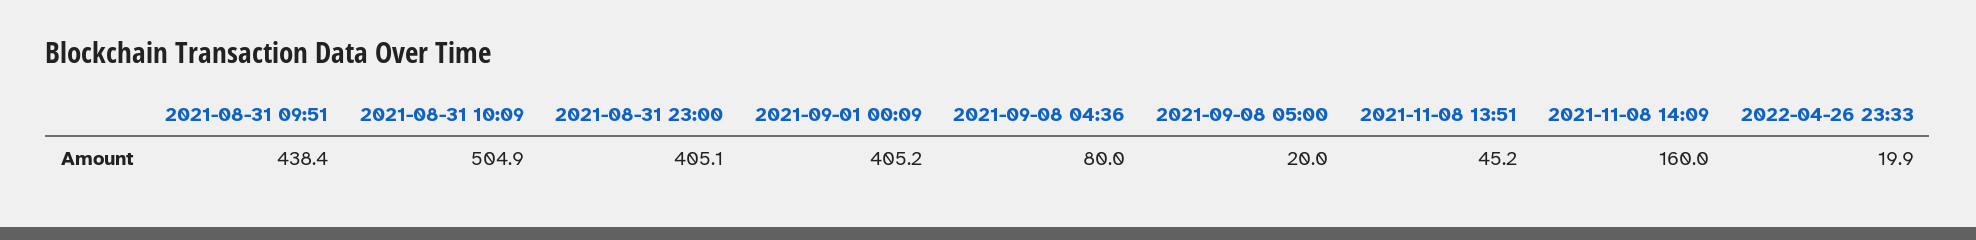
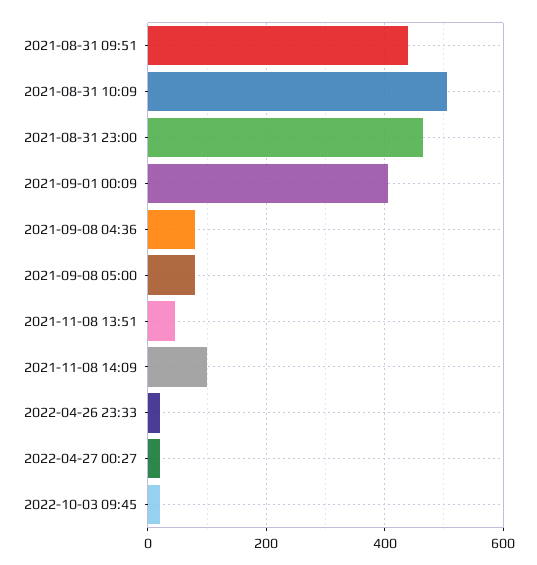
2021-08-31 23:00: 405.1 -> 460
2021-09-08 05:00: 20 -> 80
2021-11-08 14:09: 160 -> 100
2022-04-27 00:27: none -> 20
2022-10-03 09:45: none -> 20

